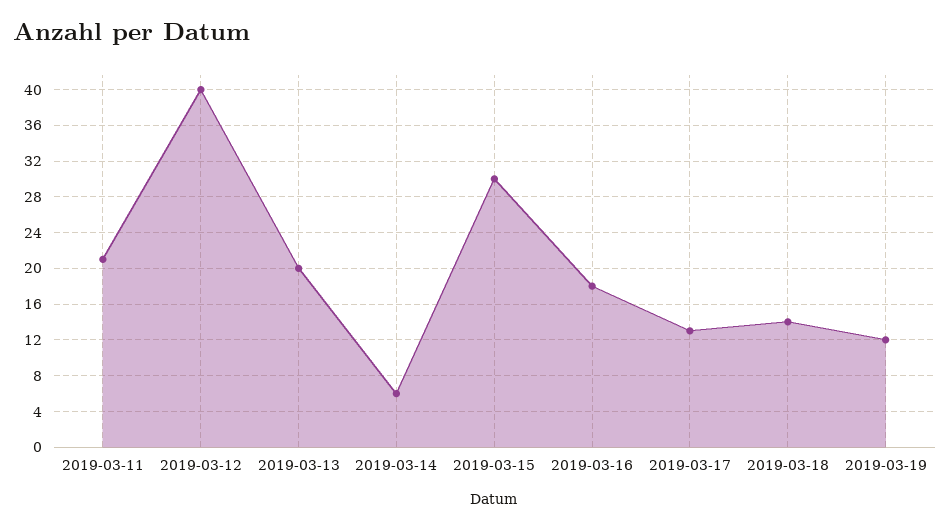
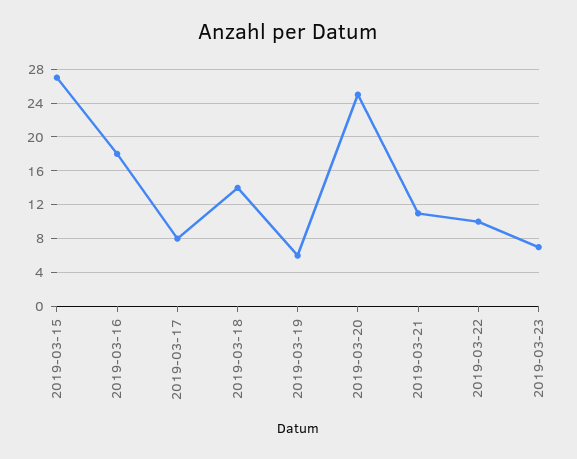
2019-03-11: 21 -> none
2019-03-12: 40 -> none
2019-03-13: 20 -> none
2019-03-14: 6 -> none
2019-03-15: 30 -> 27
2019-03-17: 13 -> 8
2019-03-19: 12 -> 6
2019-03-20: none -> 25
2019-03-21: none -> 11
2019-03-22: none -> 10
2019-03-23: none -> 7

